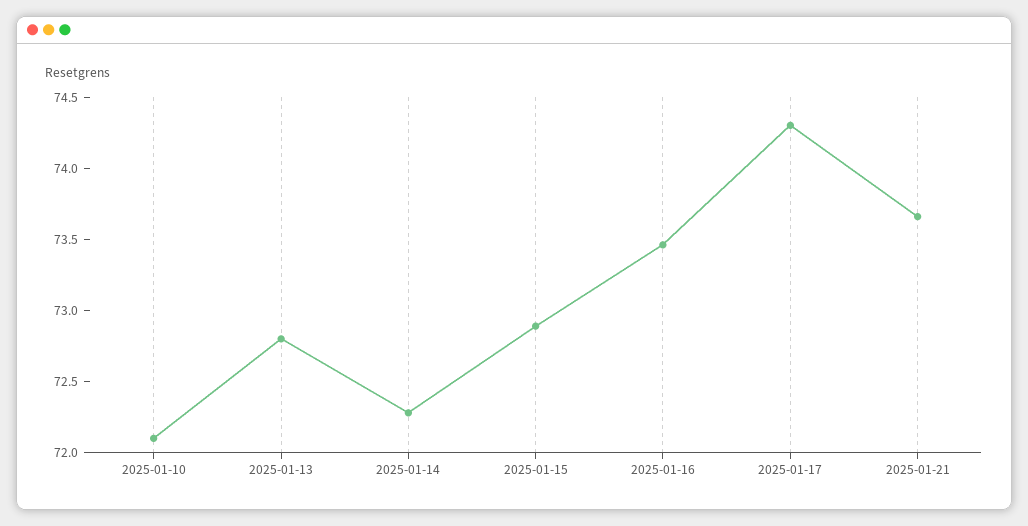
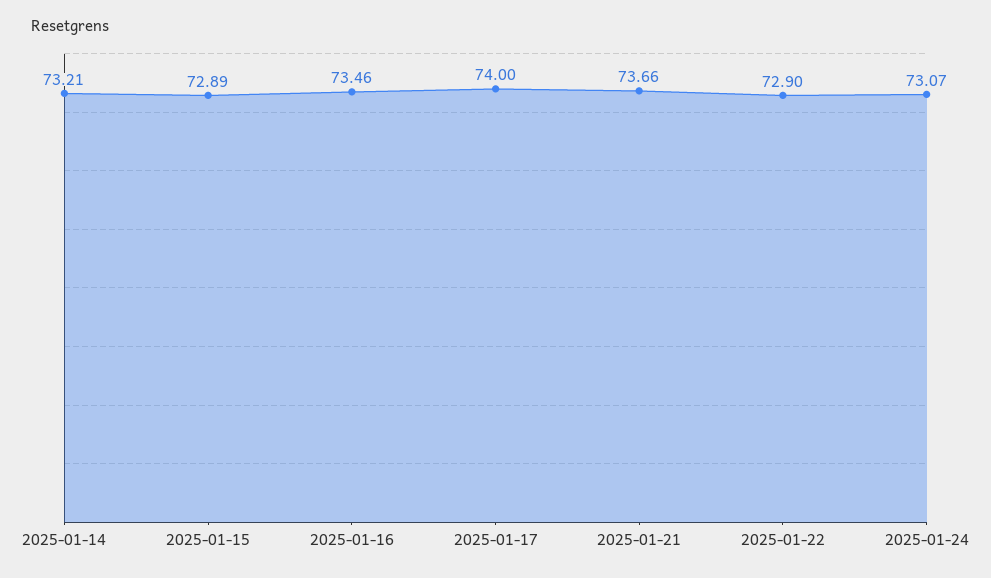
2025-01-10: 72.1 -> none
2025-01-13: 72.8 -> none
2025-01-14: 72.3 -> 73.21
2025-01-17: 74.3 -> 74
2025-01-22: none -> 72.9
2025-01-24: none -> 73.07

